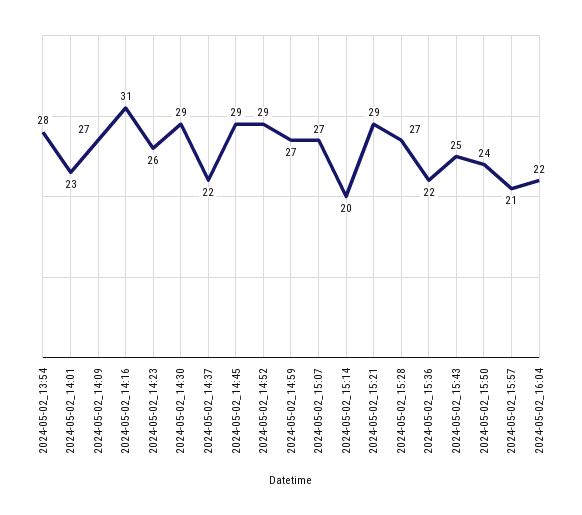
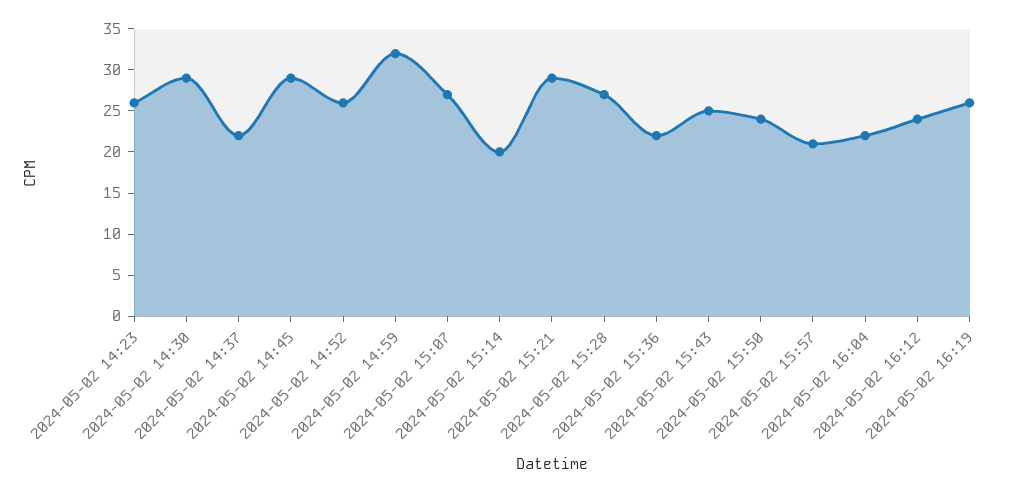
2024-05-02_13:54: 28 -> none
2024-05-02_14:01: 23 -> none
2024-05-02_14:09: 27 -> none
2024-05-02_14:16: 31 -> none
2024-05-02_14:52: 29 -> 26
2024-05-02_14:59: 27 -> 32
2024-05-02 16:12: none -> 24
2024-05-02 16:19: none -> 26

